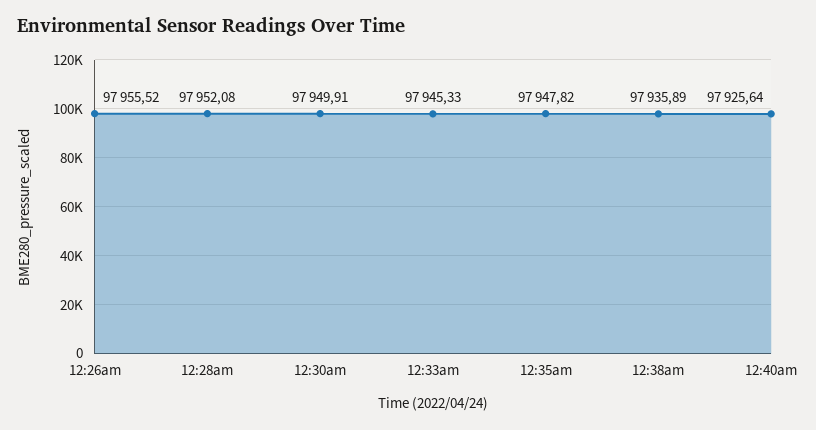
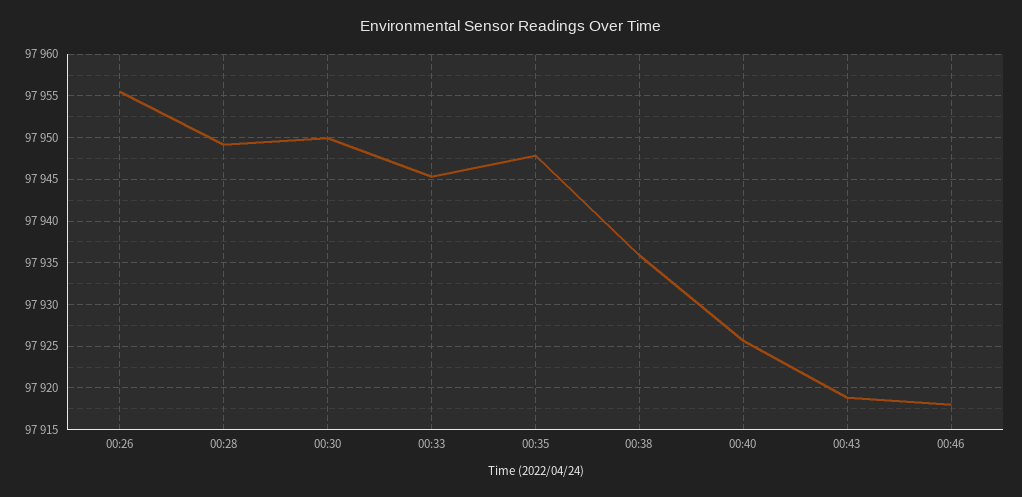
12:28am: 97952.08 -> 97949
00:43: none -> 97919
00:46: none -> 97918

